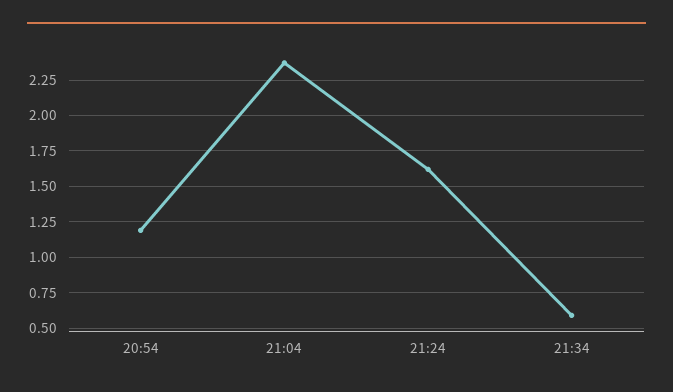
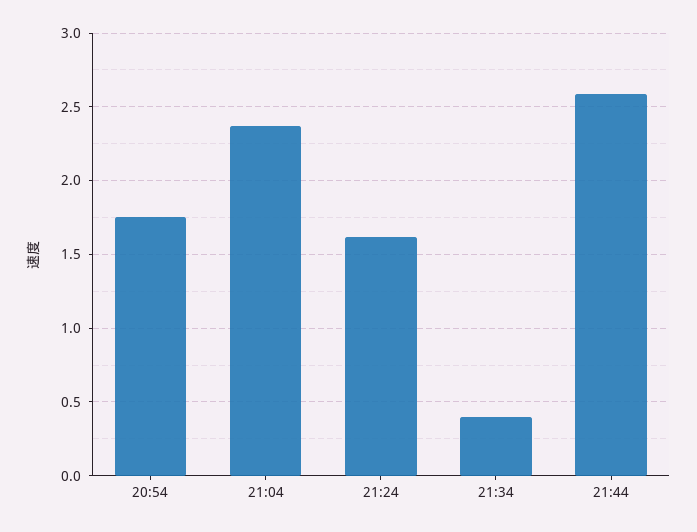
20:54: 1.2 -> 1.75
21:34: 0.6 -> 0.4
21:44: none -> 2.6

